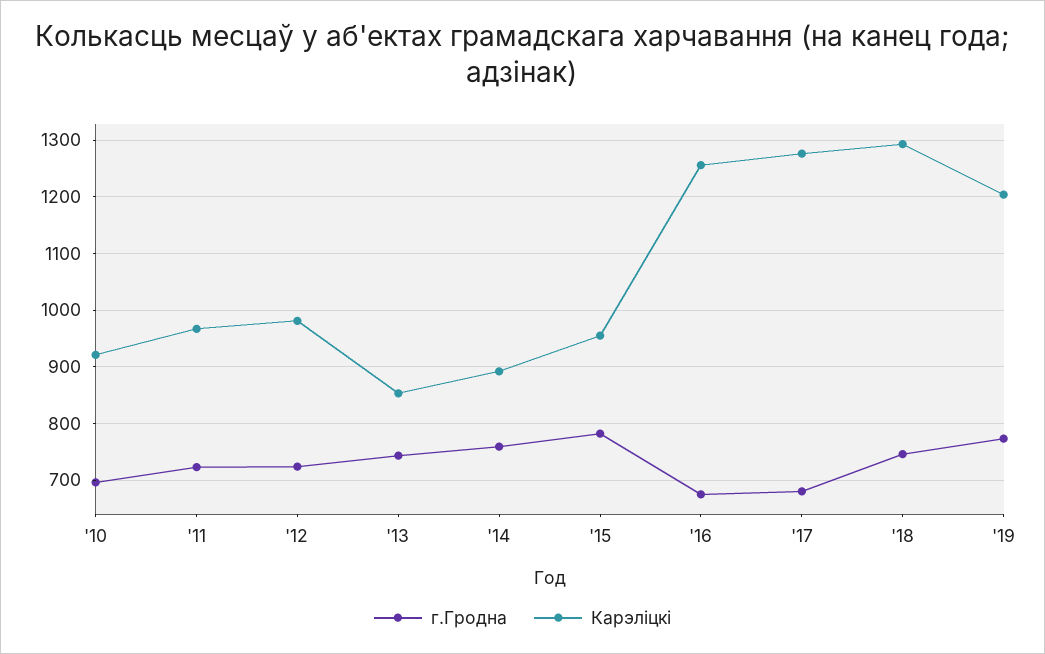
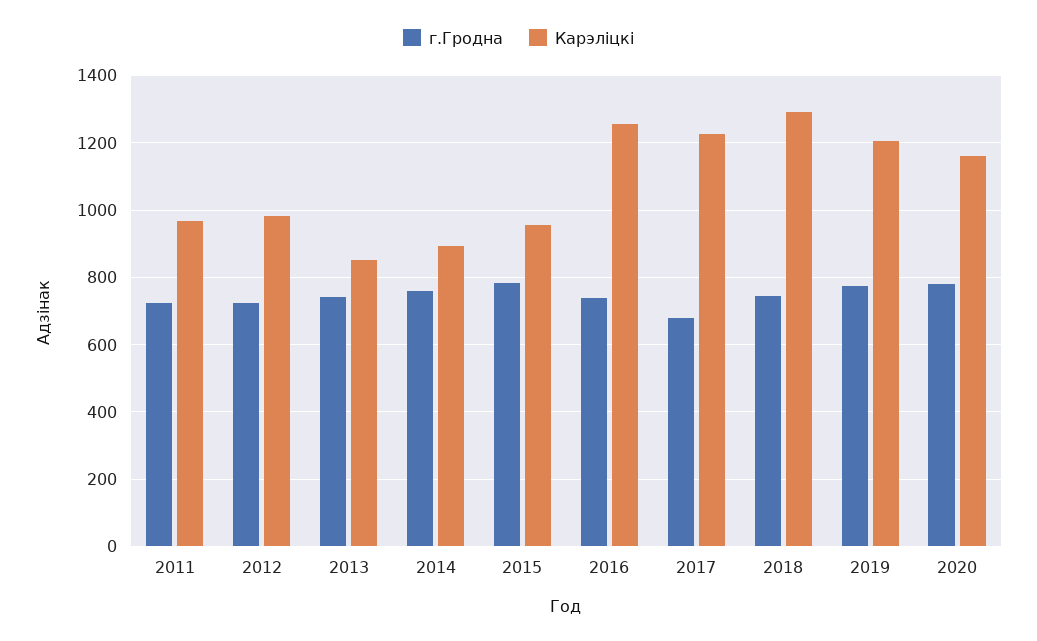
г.Гродна, '10: 700 -> none
Карэліцкі, '10: 920 -> none
г.Гродна, '16: 680 -> 740
Карэліцкі, '17: 1280 -> 1220
г.Гродна, 2020: none -> 780
Карэліцкі, 2020: none -> 1160

